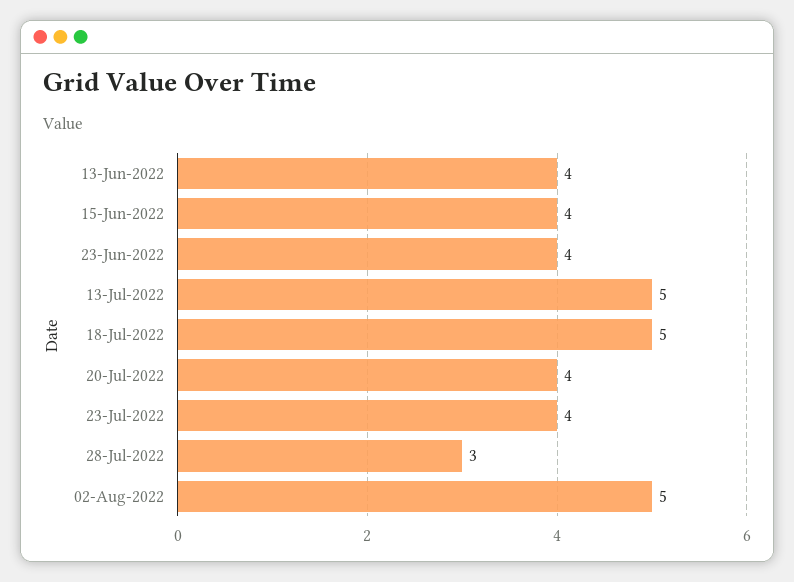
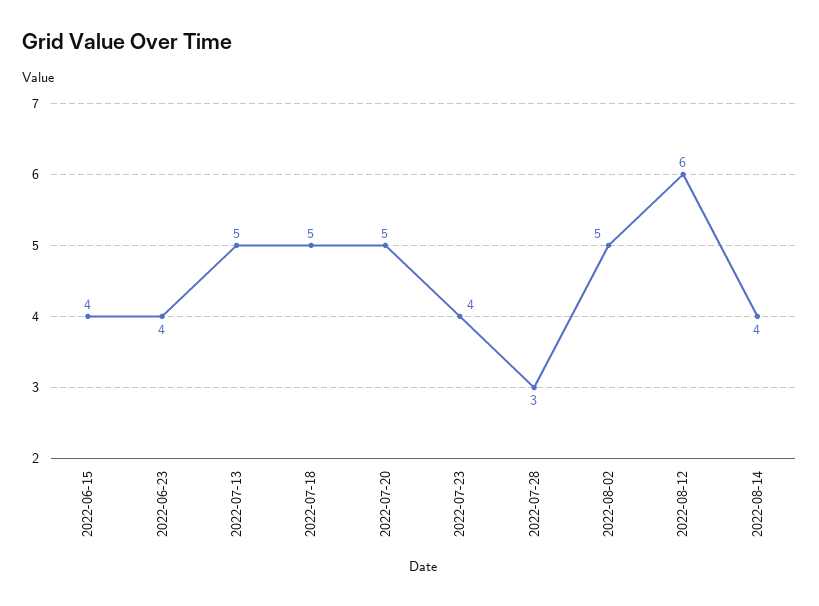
13-Jun-2022: 4 -> none
20-Jul-2022: 4 -> 5
2022-08-12: none -> 6
2022-08-14: none -> 4

